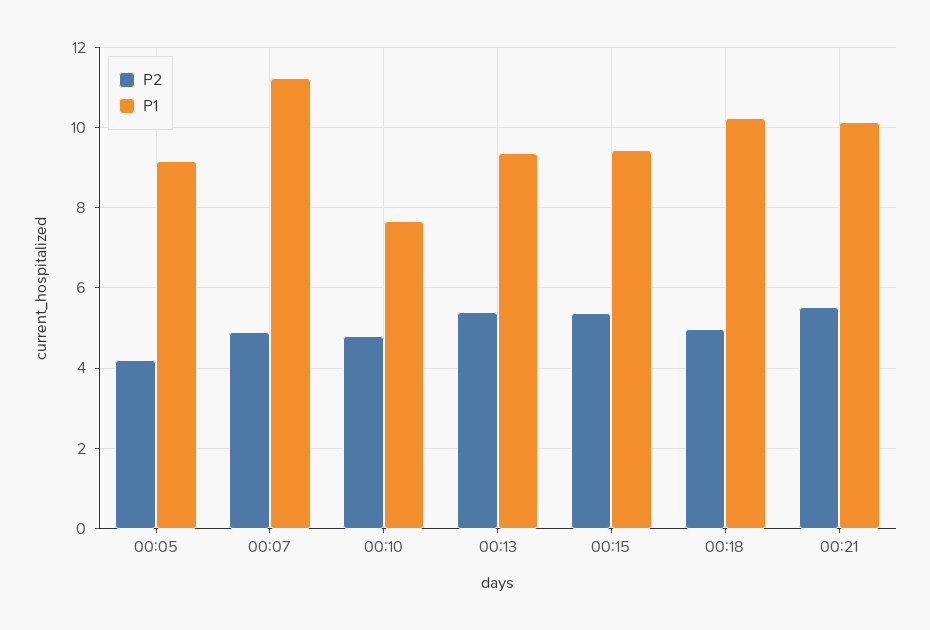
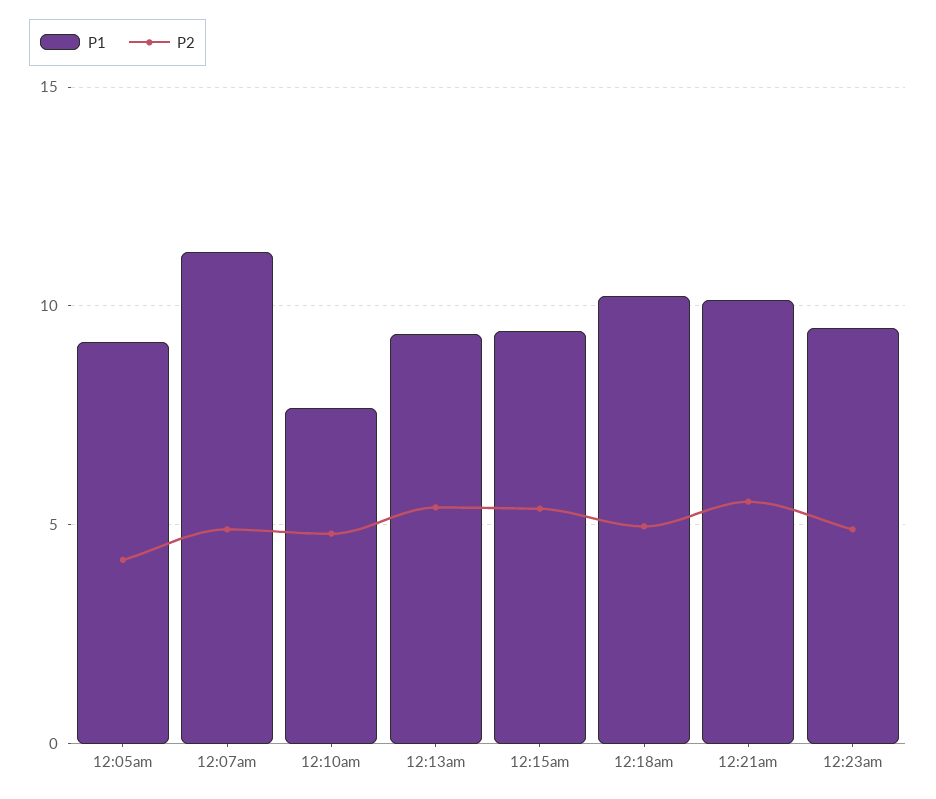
P1, 12:23am: none -> 9.5
P2, 12:23am: none -> 5

